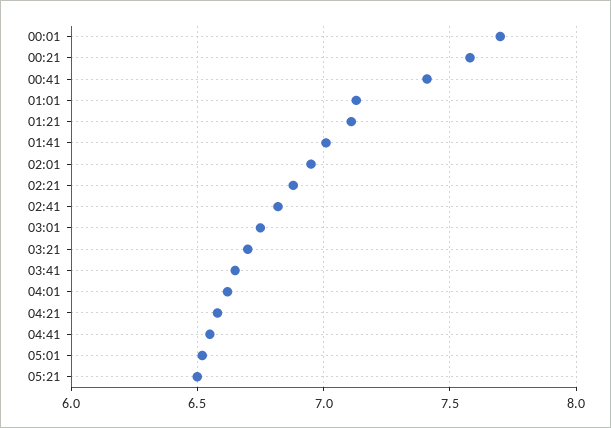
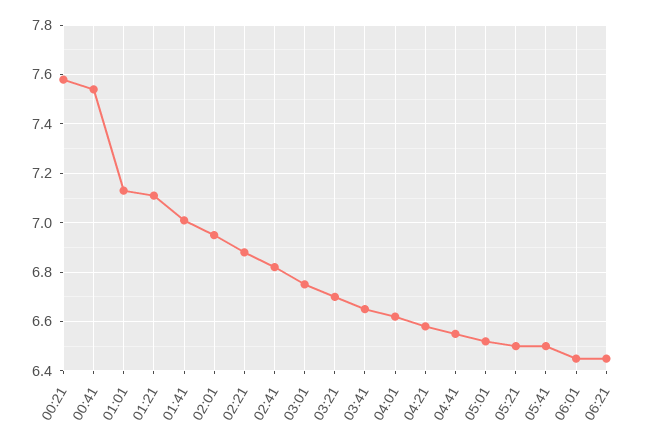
00:01: 7.7 -> none
00:41: 7.4 -> 7.55
05:41: none -> 6.5
06:01: none -> 6.45
06:21: none -> 6.45

